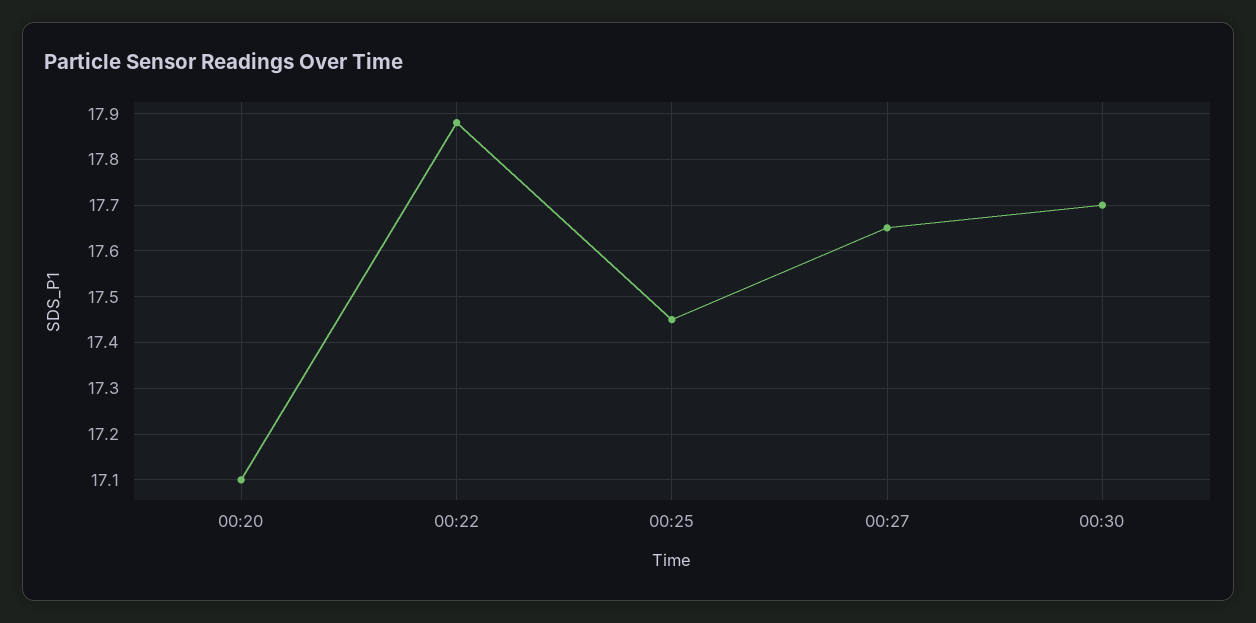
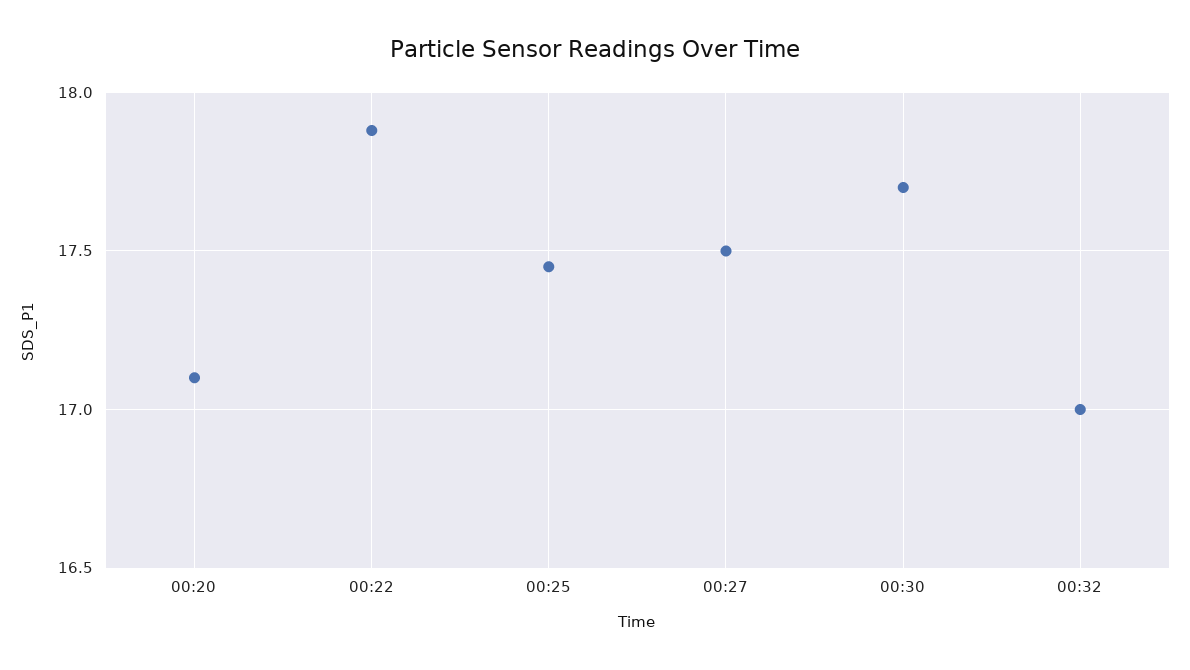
00:27: 17.65 -> 17.5
00:32: none -> 17

